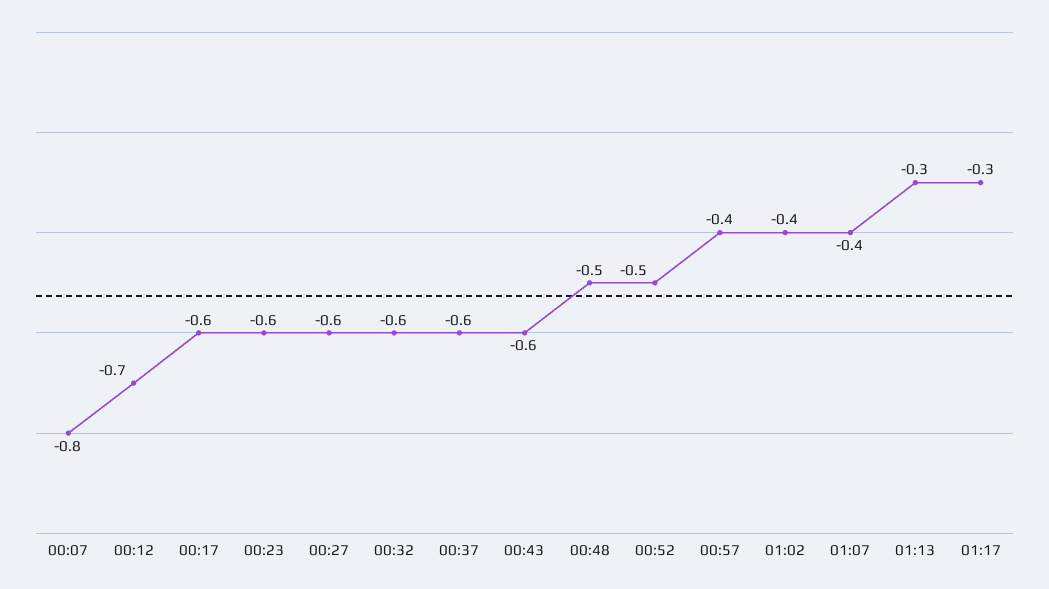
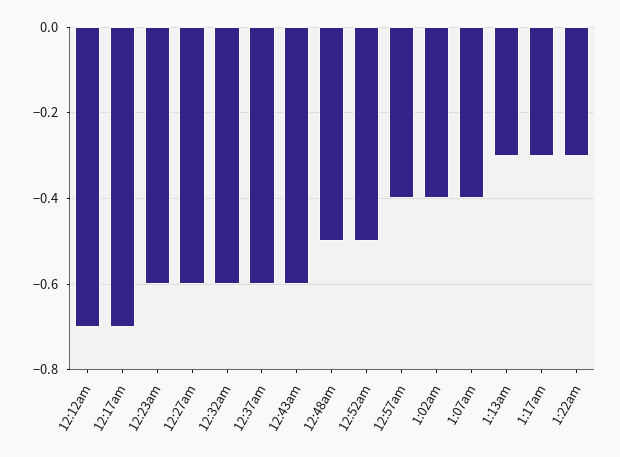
00:07: -0.8 -> none
00:17: -0.6 -> -0.7
1:22am: none -> -0.3

